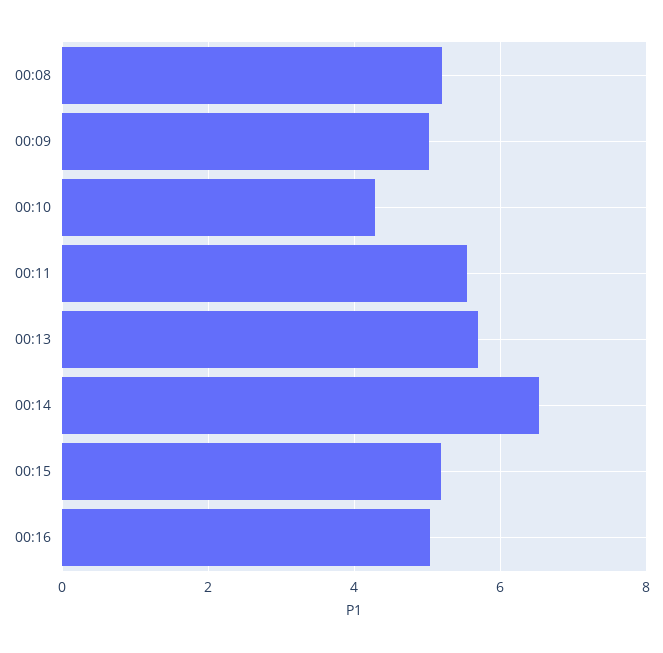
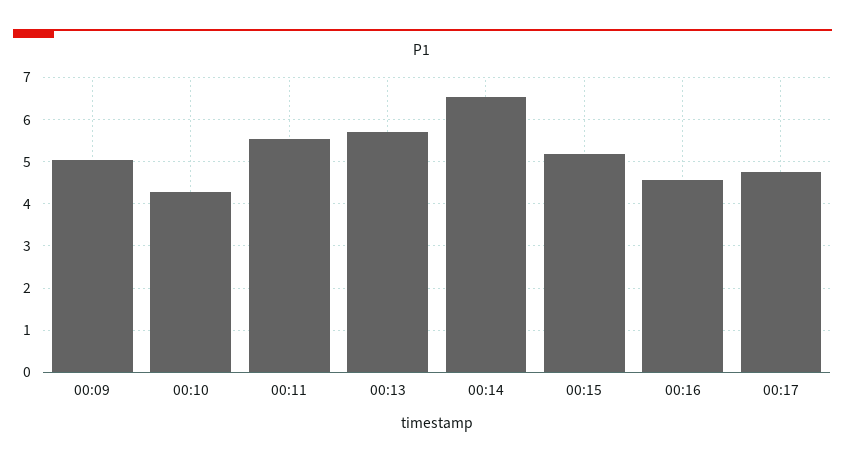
00:08: 5.2 -> none
00:16: 5 -> 4.6
00:17: none -> 4.8

